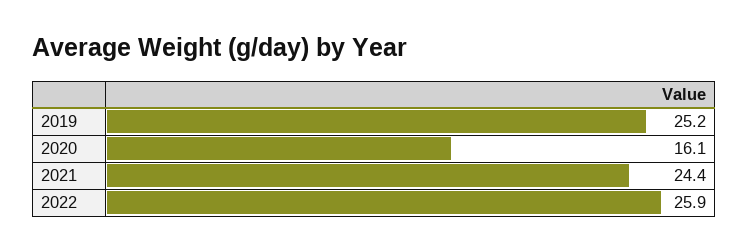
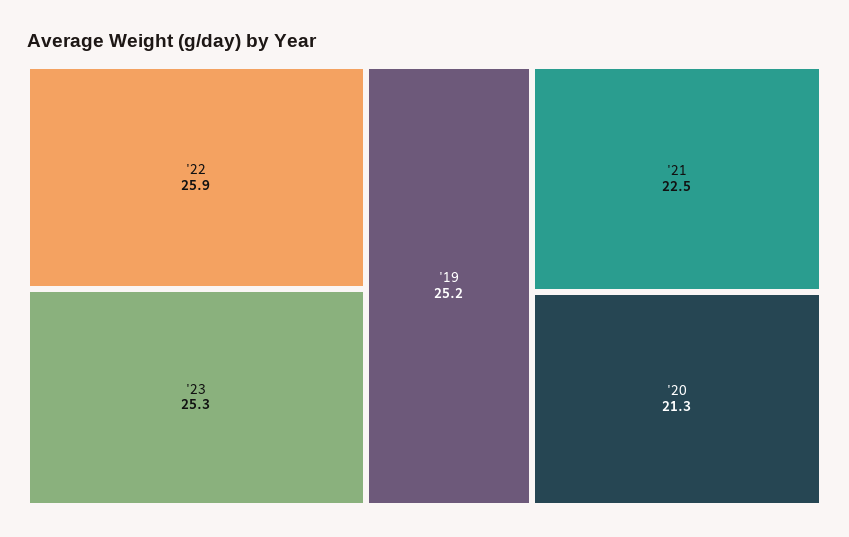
2020: 16.1 -> 21.3
2021: 24.4 -> 22.5
'23: none -> 25.3

